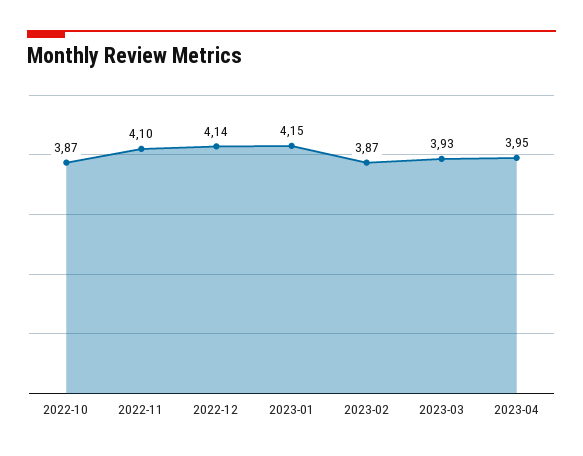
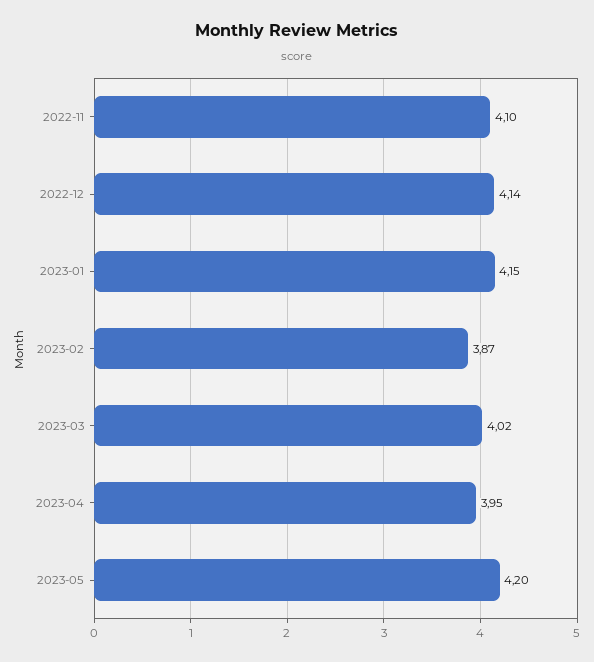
2022-10: 3.87 -> none
2023-03: 3.93 -> 4.02
2023-05: none -> 4.2

